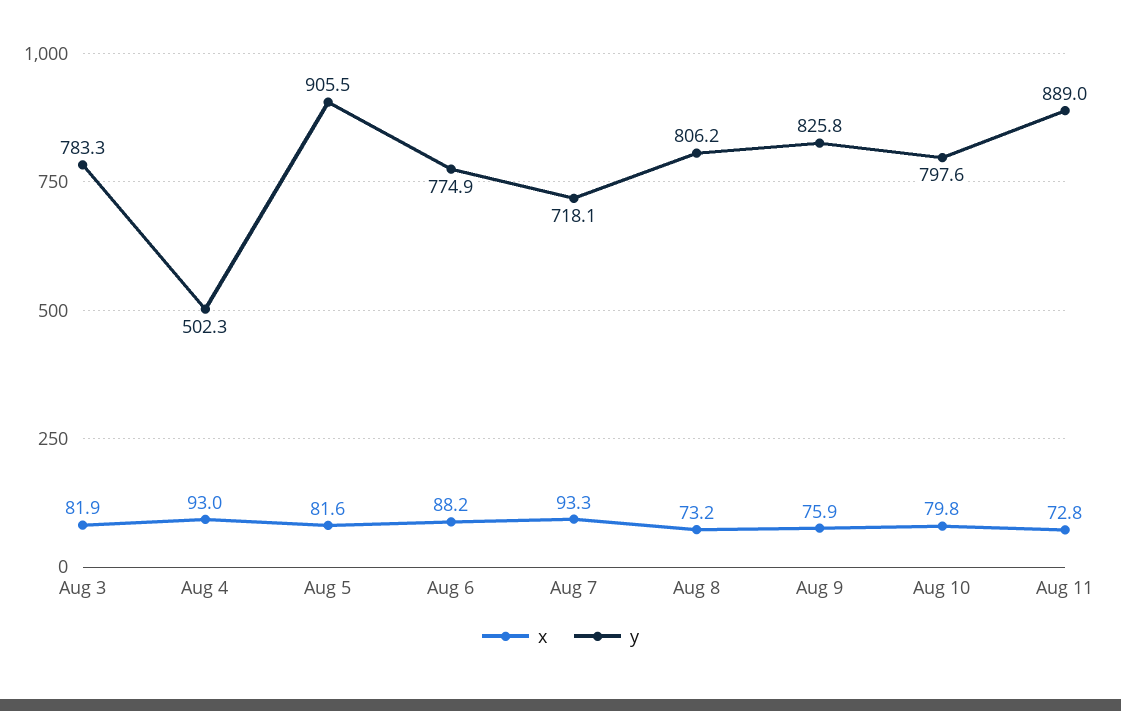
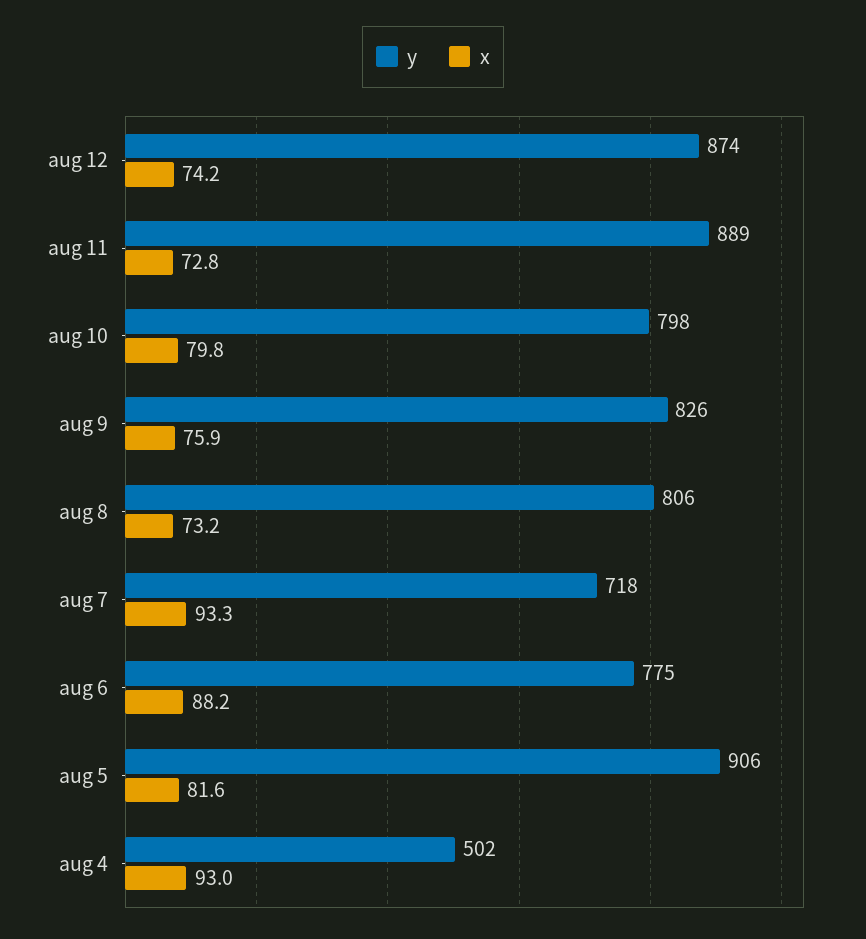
x, Aug 3: 81.9 -> none
y, Aug 3: 783.3 -> none
y, aug 12: none -> 874
x, aug 12: none -> 74.2

